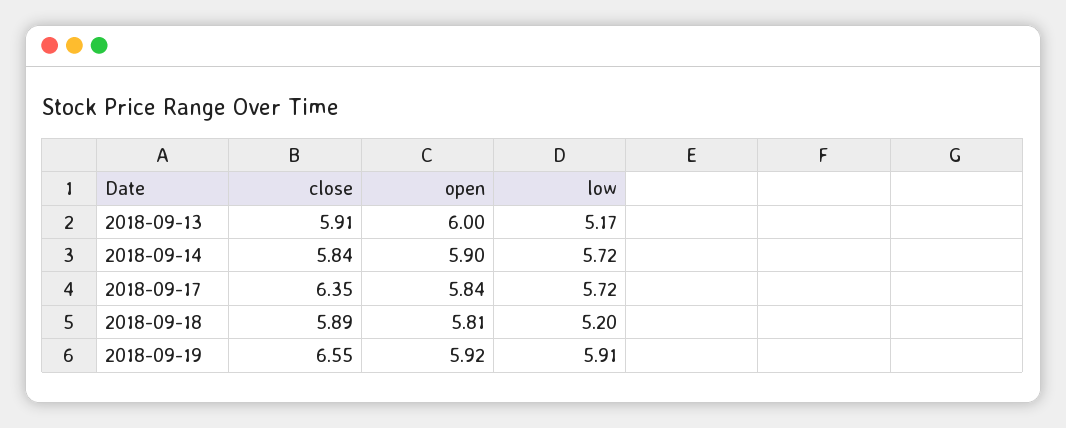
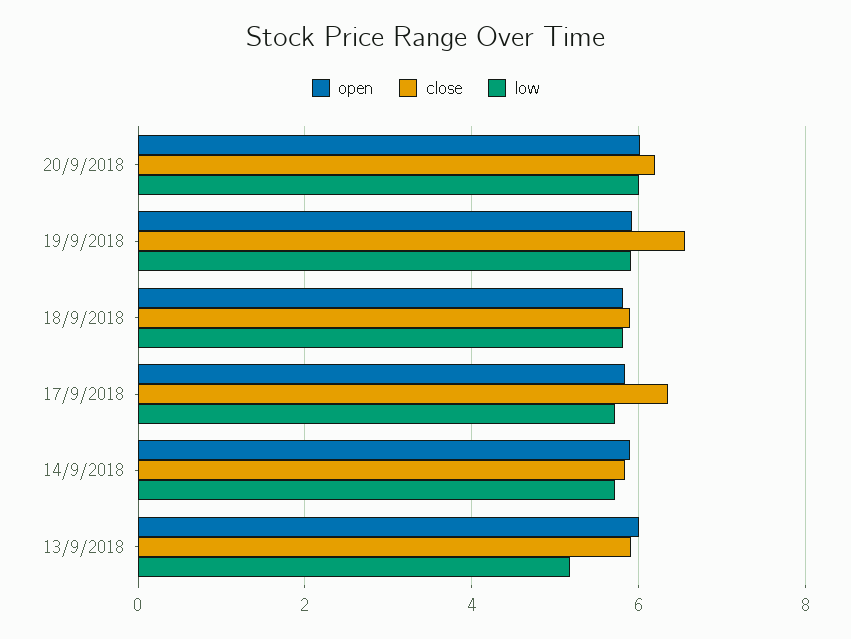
low, 2018-09-18: 5.2 -> 5.8
open, 20/9/2018: none -> 6
close, 20/9/2018: none -> 6.2
low, 20/9/2018: none -> 6

